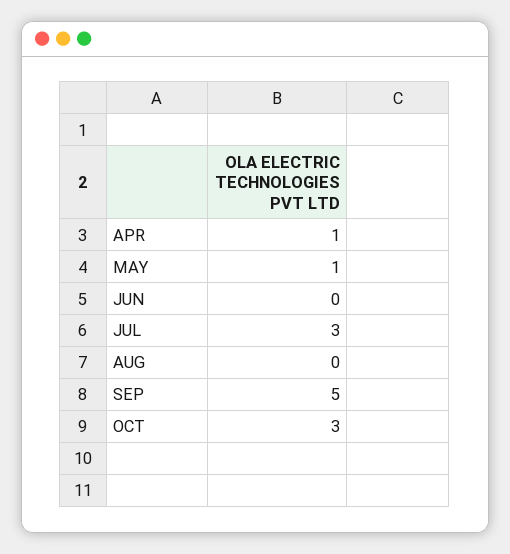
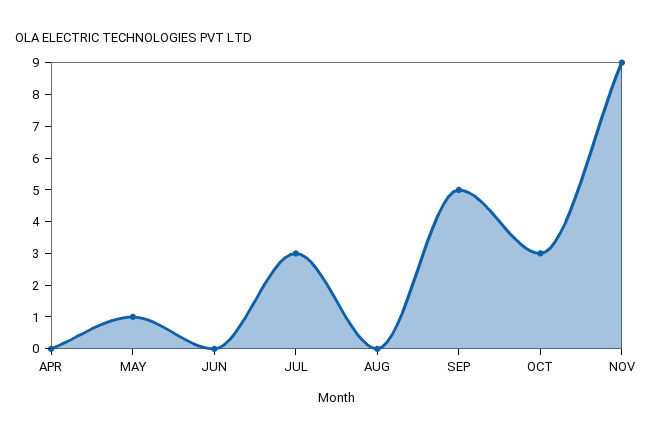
APR: 1 -> 0
NOV: none -> 9

